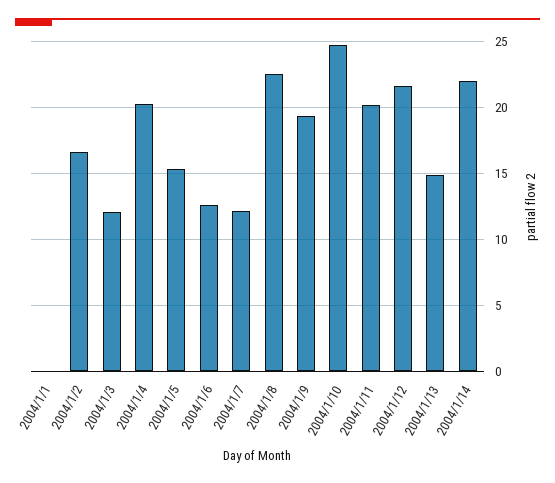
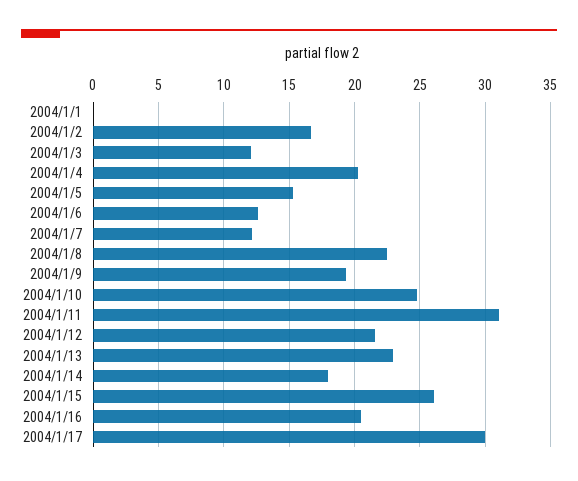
2004/1/11: 20 -> 31
2004/1/13: 15 -> 23
2004/1/14: 22 -> 18
2004/1/15: none -> 26
2004/1/16: none -> 20.5
2004/1/17: none -> 30

